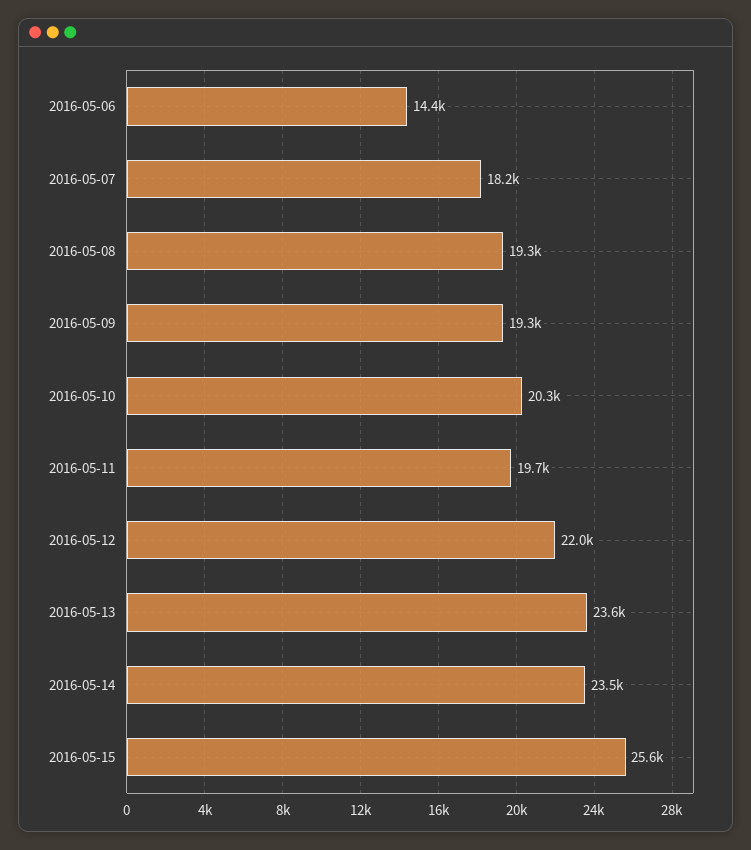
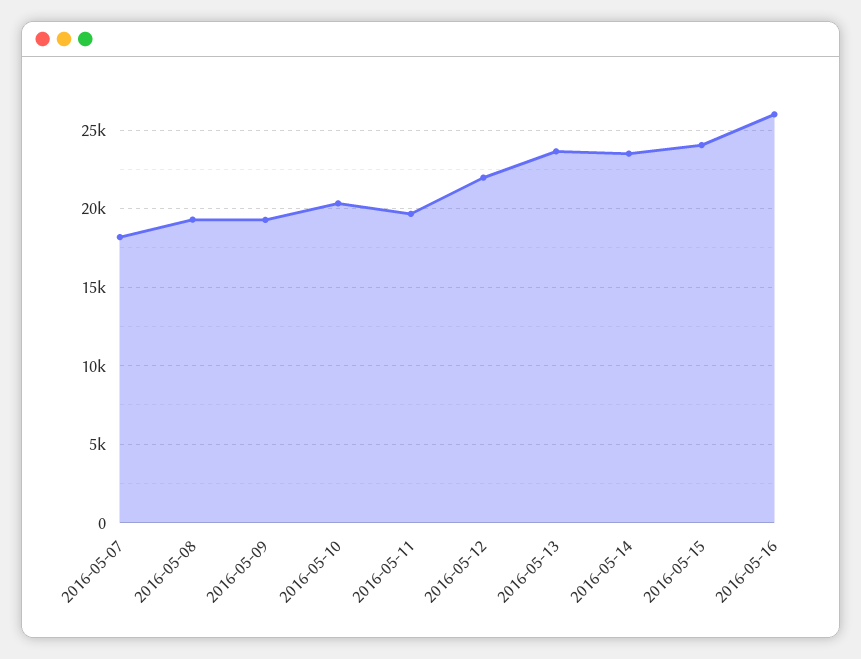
2016-05-06: 14400 -> none
2016-05-15: 25600 -> 24000
2016-05-16: none -> 26000

